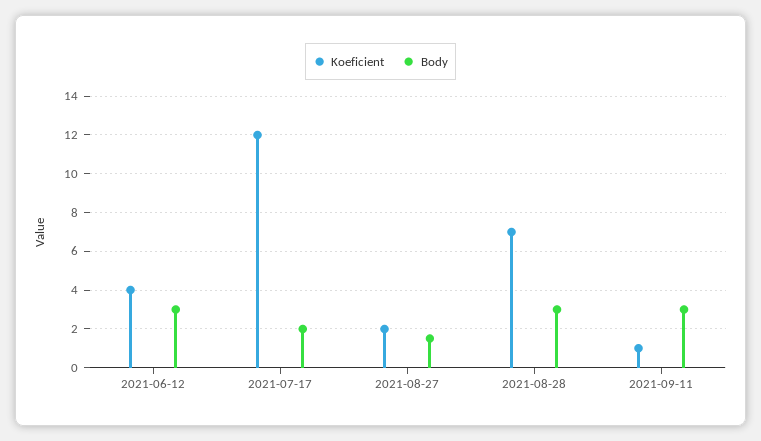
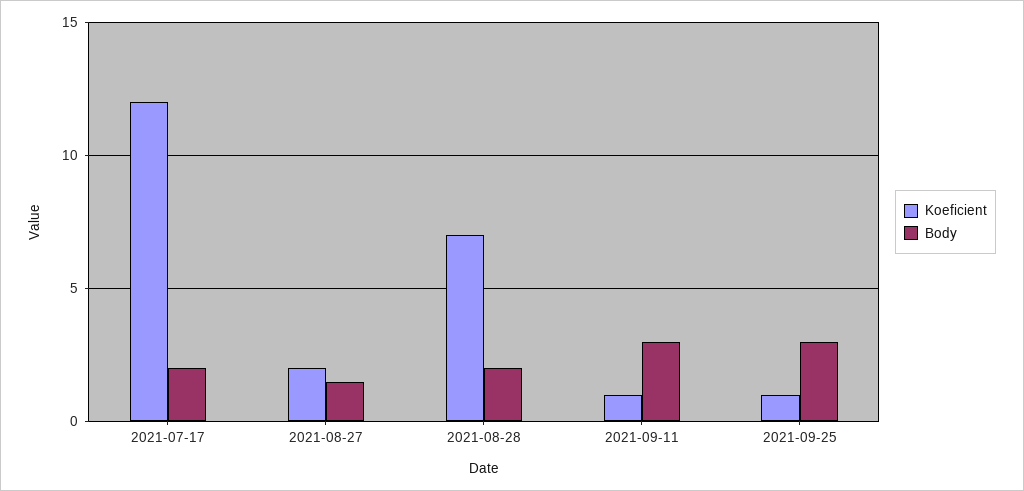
Koeficient, 2021-06-12: 4 -> none
Body, 2021-06-12: 3 -> none
Body, 2021-08-28: 3 -> 2
Koeficient, 2021-09-25: none -> 1
Body, 2021-09-25: none -> 3

